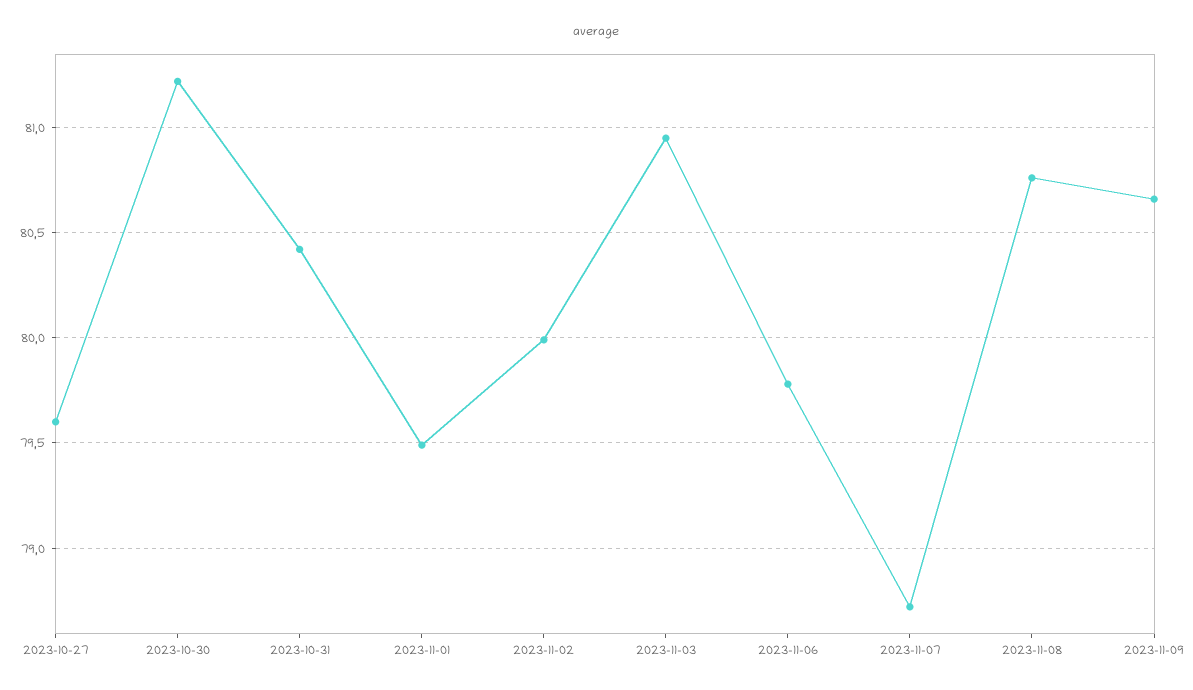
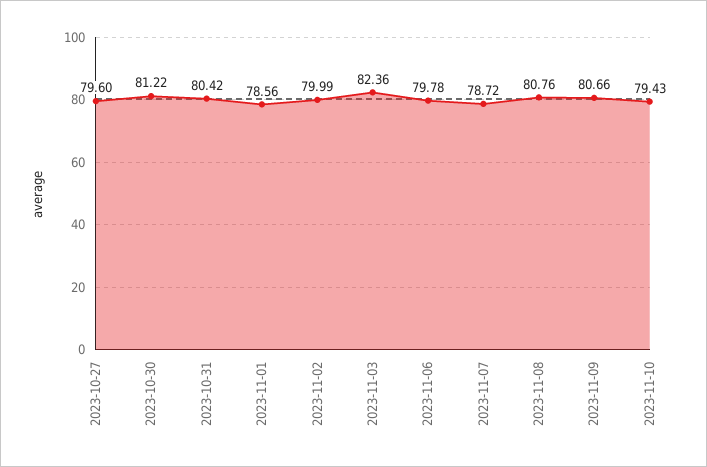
2023-11-01: 79.5 -> 78.56
2023-11-03: 80.95 -> 82.36
2023-11-10: none -> 79.43

